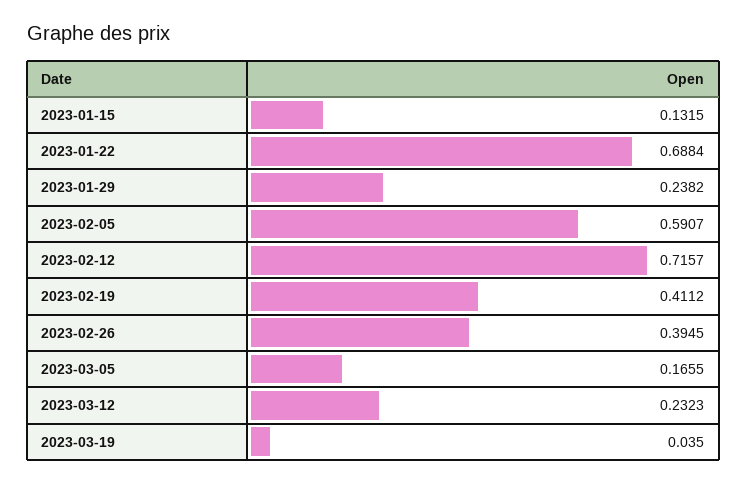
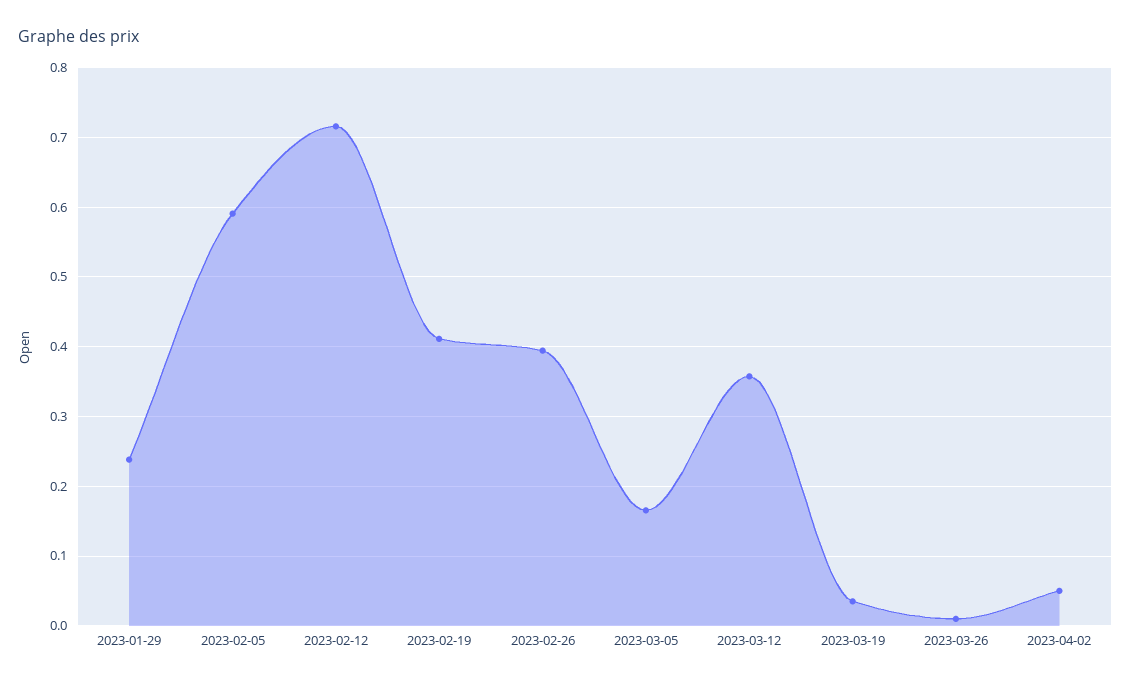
2023-01-15: 0.1315 -> none
2023-01-22: 0.6884 -> none
2023-03-12: 0.2323 -> 0.36
2023-03-26: none -> 0.01
2023-04-02: none -> 0.05

